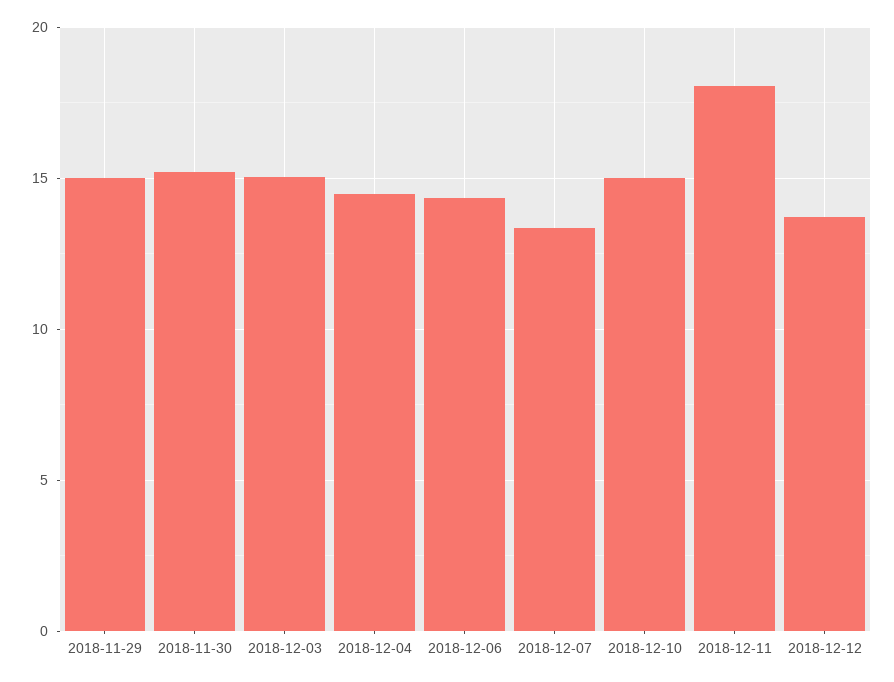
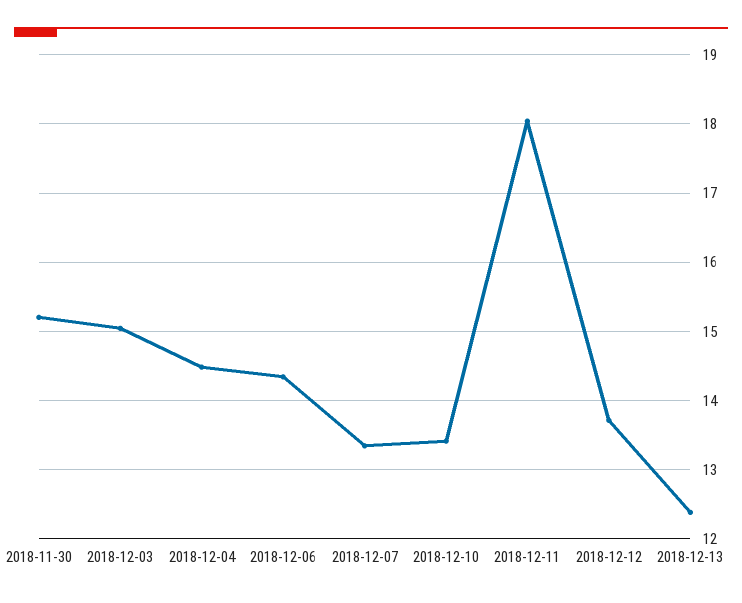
2018-11-29: 15 -> none
2018-12-10: 15 -> 13.4
2018-12-13: none -> 12.4

